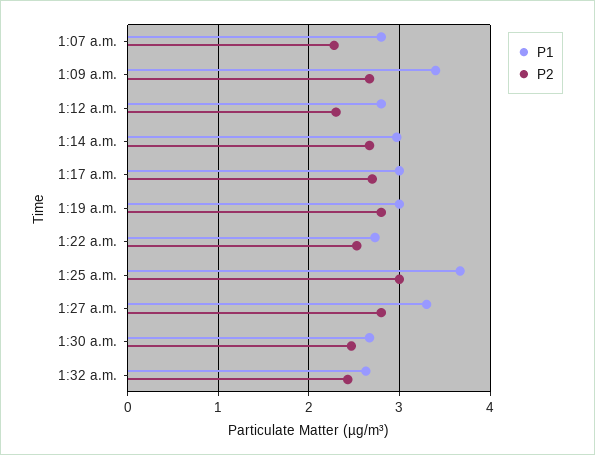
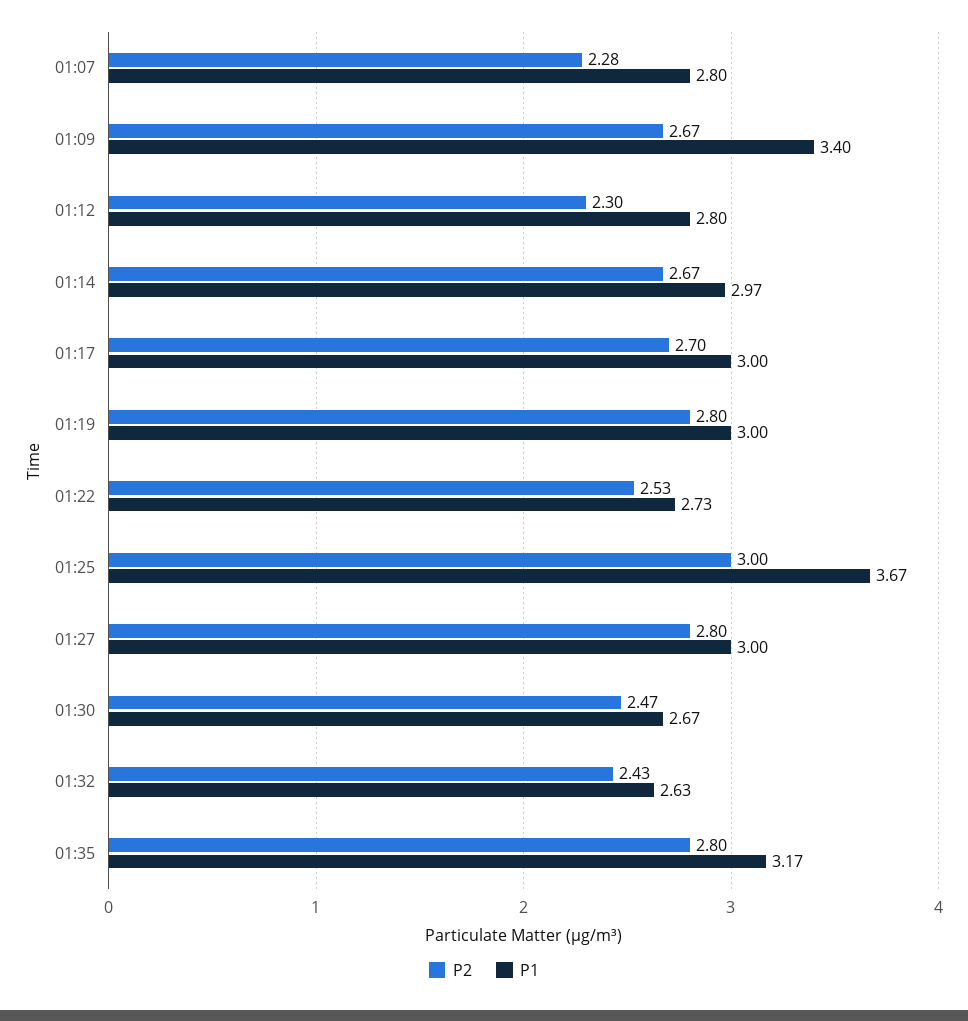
P1, 1:27 a.m.: 3.3 -> 3
P2, 01:35: none -> 2.8
P1, 01:35: none -> 3.17

